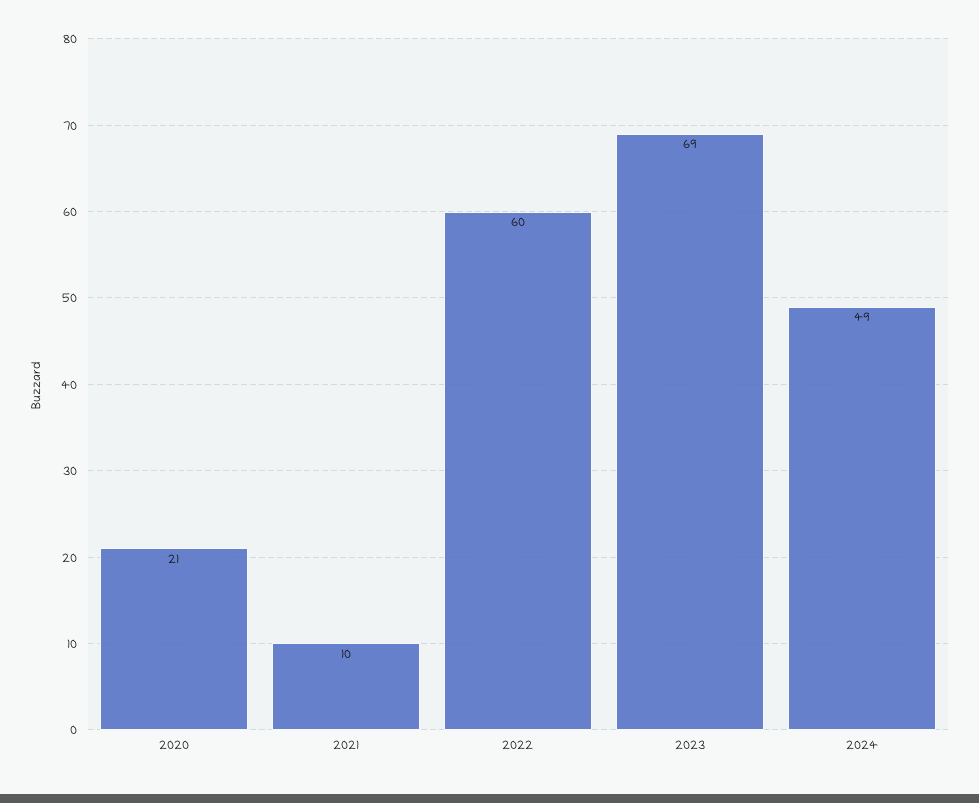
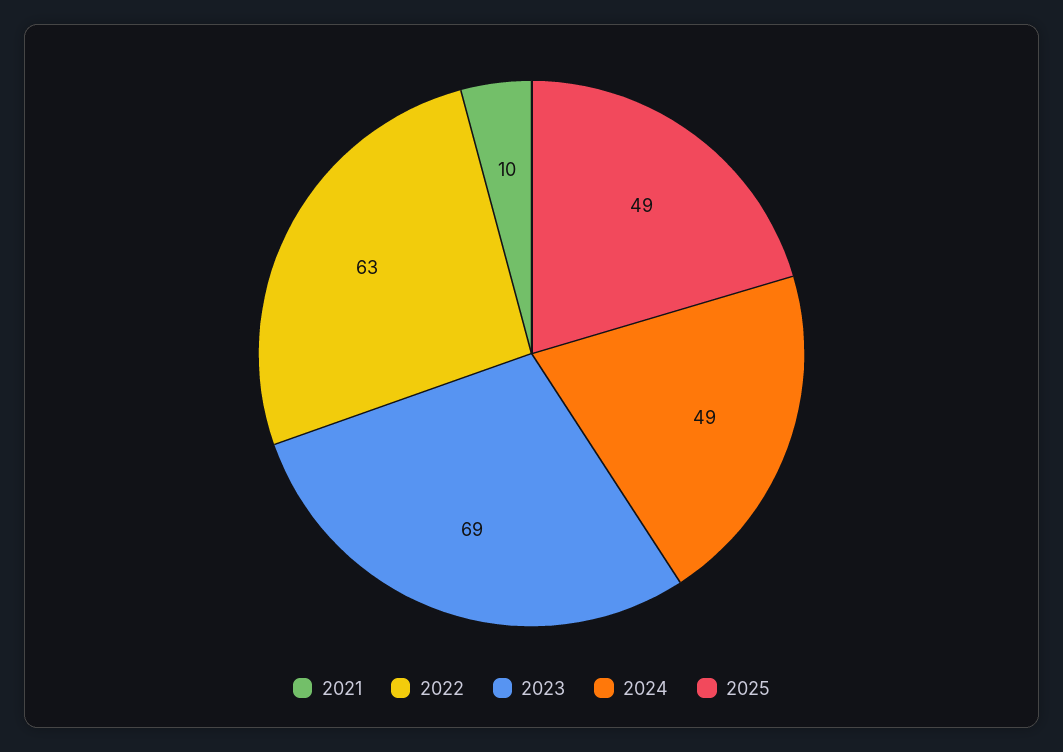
2020: 21 -> none
2022: 60 -> 63
2025: none -> 49

